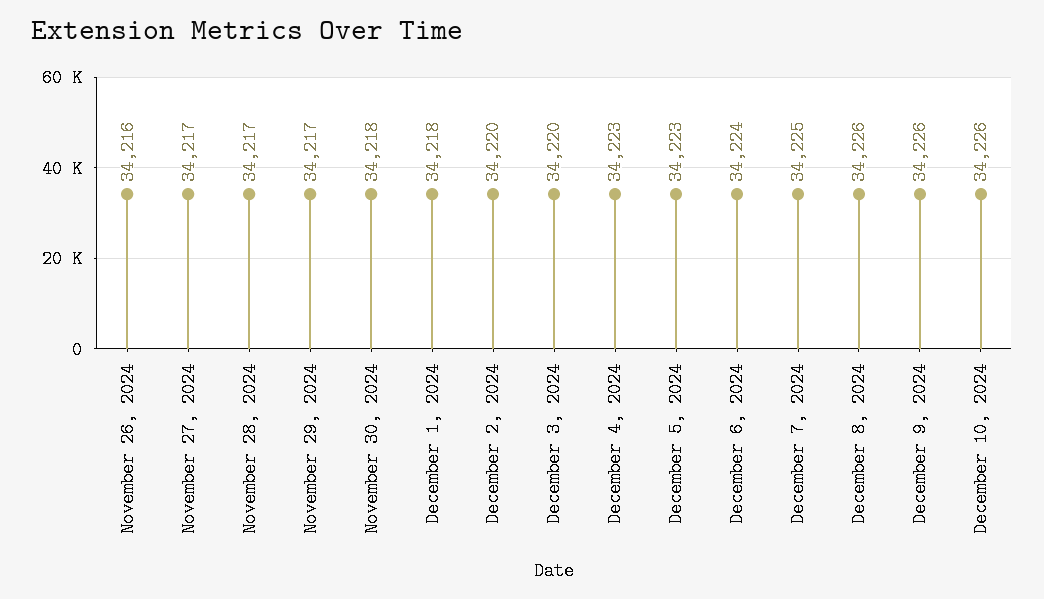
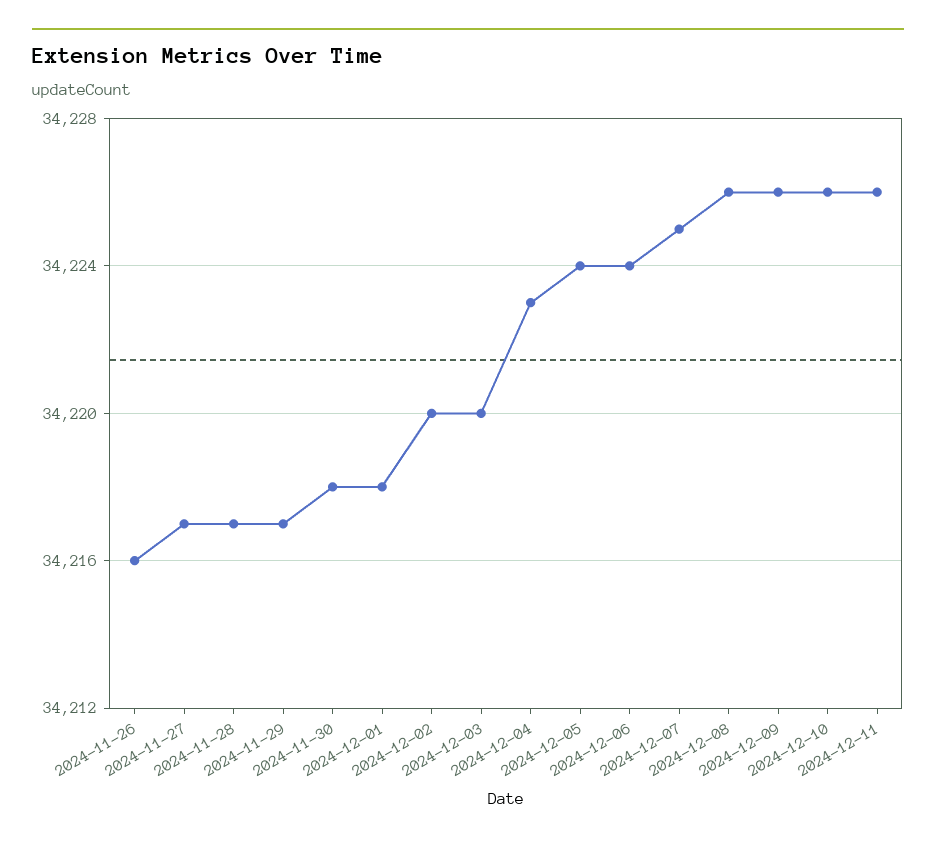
December 5, 2024: 34223 -> 34224
2024-12-11: none -> 34226

